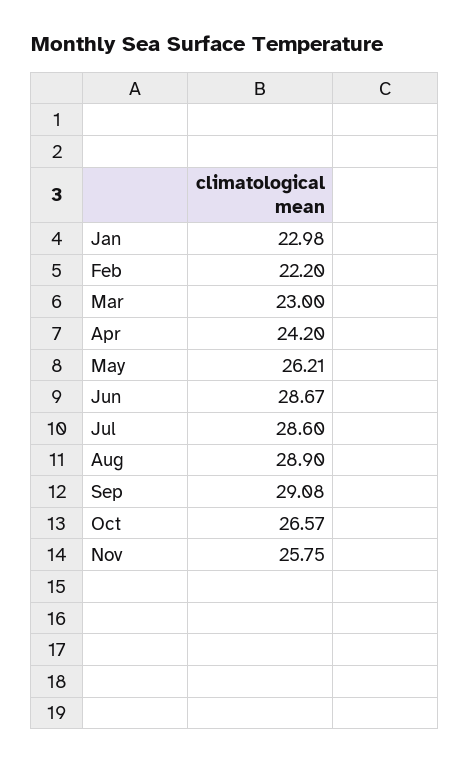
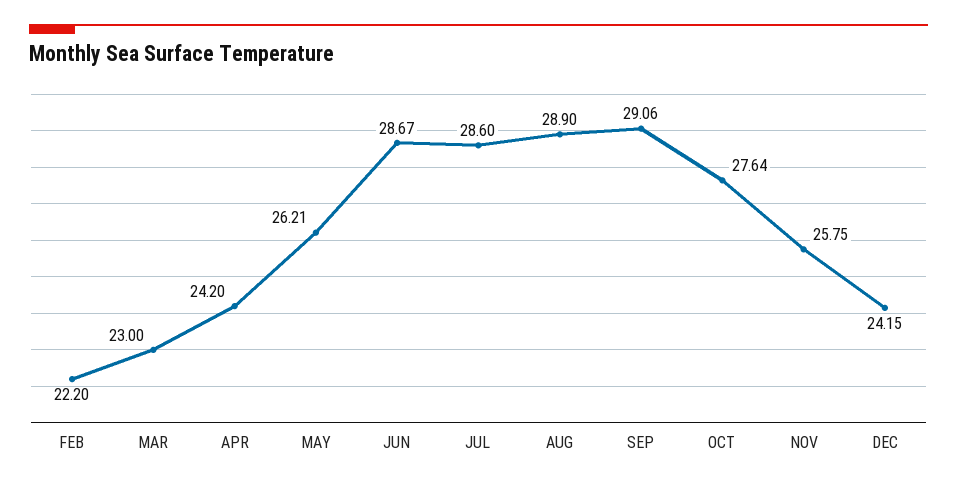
Jan: 22.98 -> none
Sep: 29.08 -> 29.06
Oct: 26.57 -> 27.64
DEC: none -> 24.15

